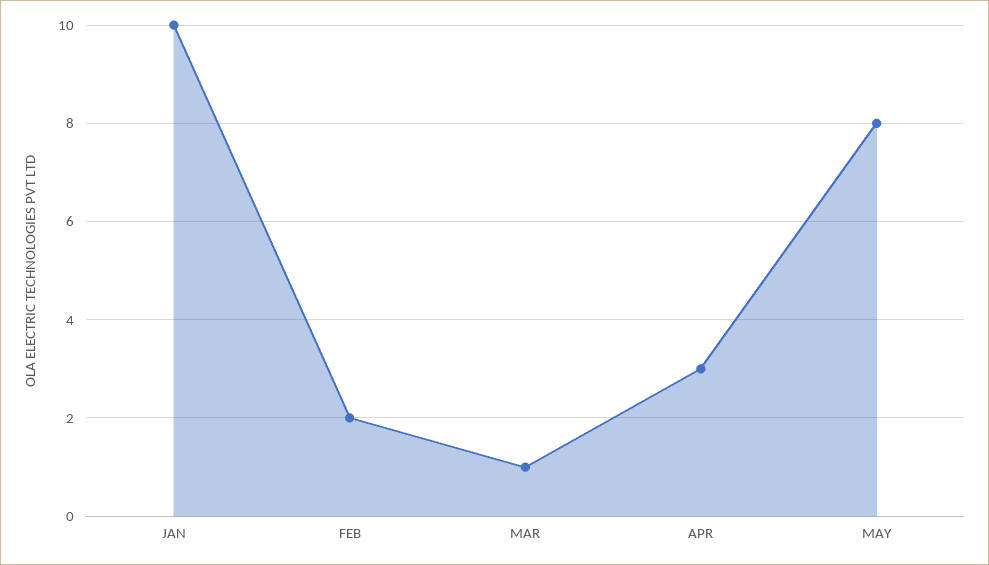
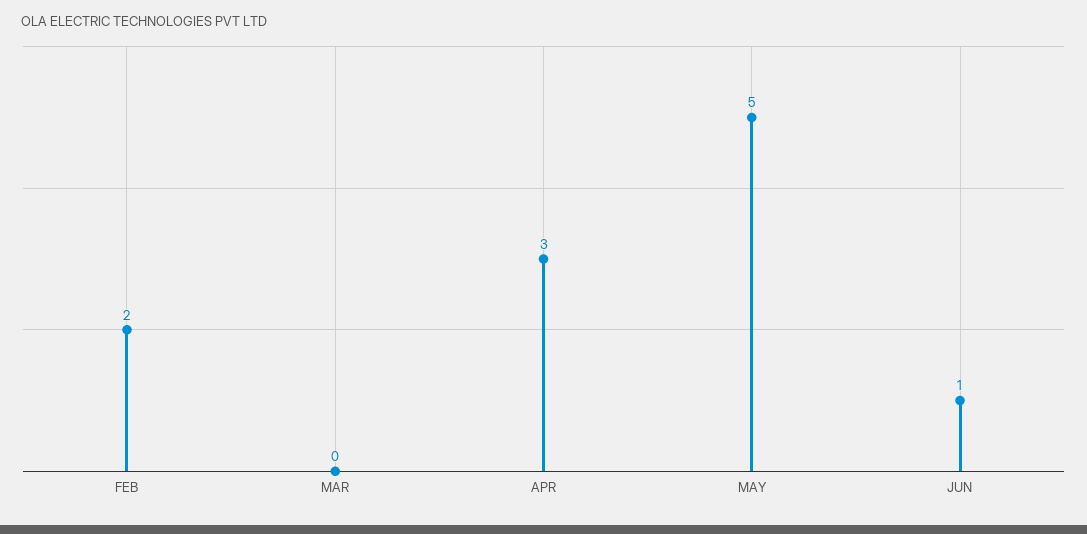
JAN: 10 -> none
MAR: 1 -> 0
MAY: 8 -> 5
JUN: none -> 1

